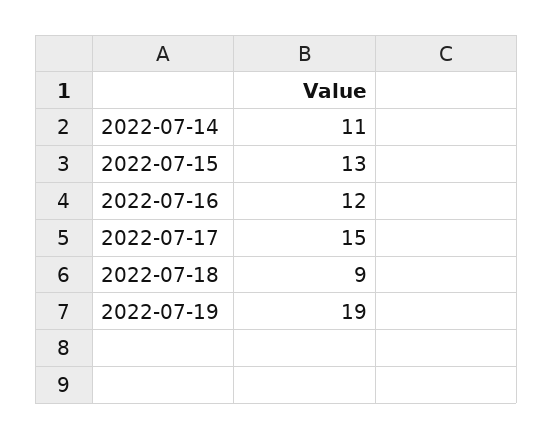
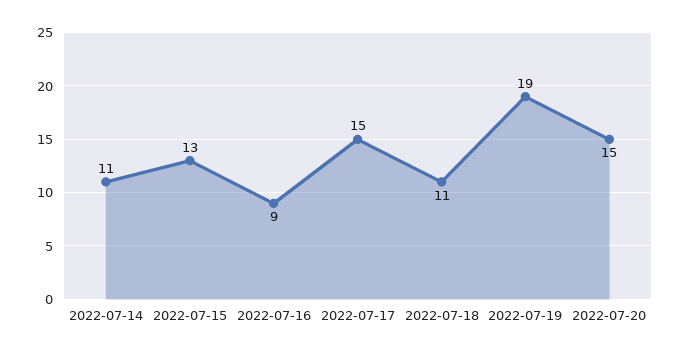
2022-07-16: 12 -> 9
2022-07-18: 9 -> 11
2022-07-20: none -> 15

